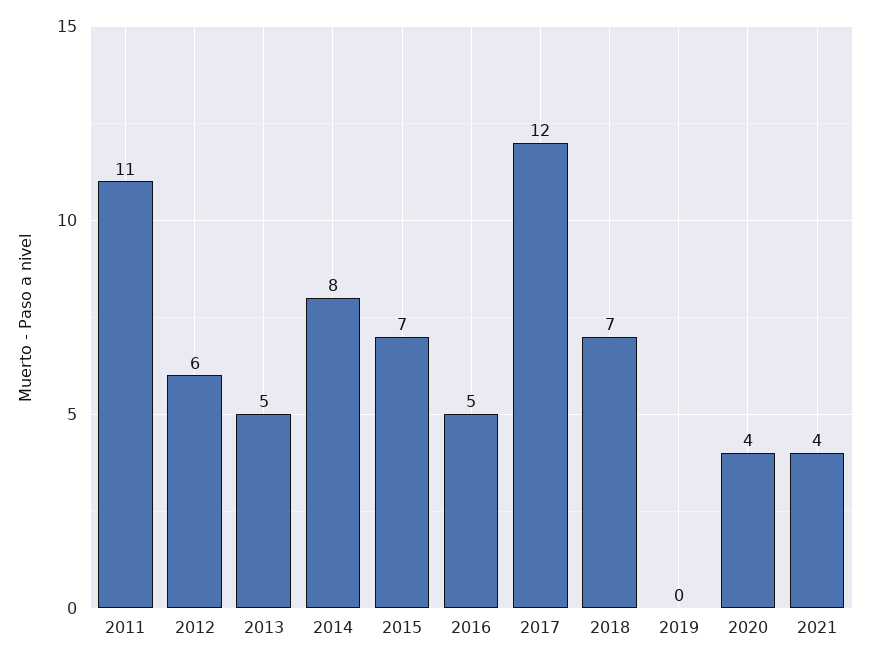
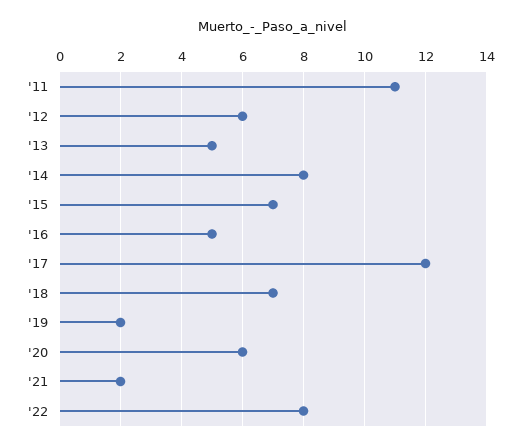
2019: 0 -> 2
2020: 4 -> 6
2021: 4 -> 2
'22: none -> 8

